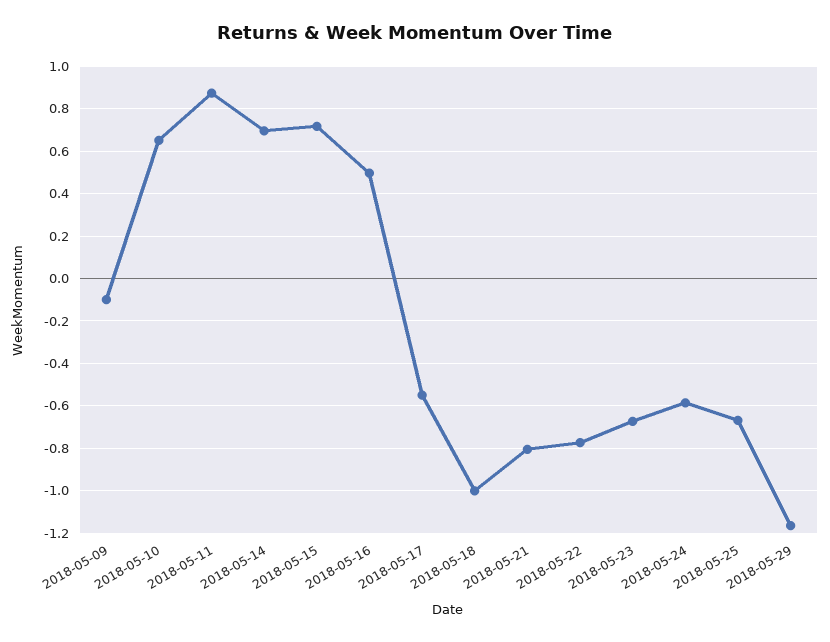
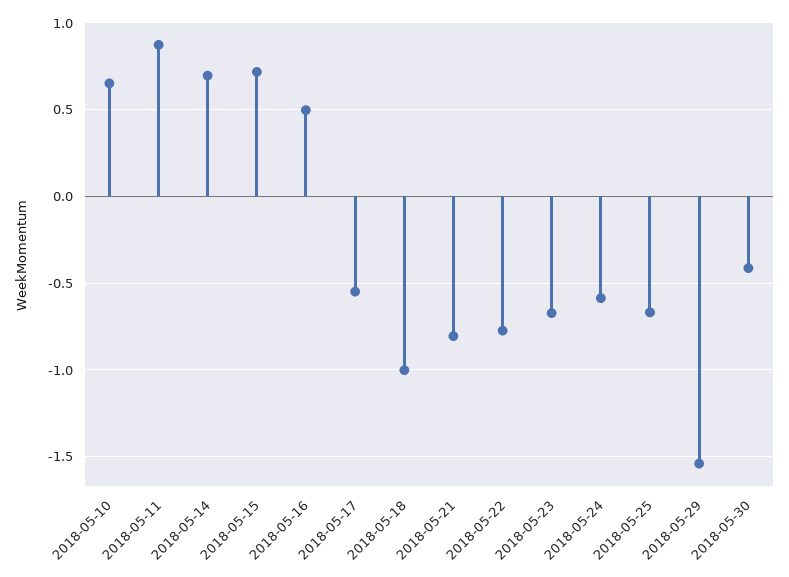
2018-05-09: -0.1 -> none
2018-05-29: -1.15 -> -1.55
2018-05-30: none -> -0.4

